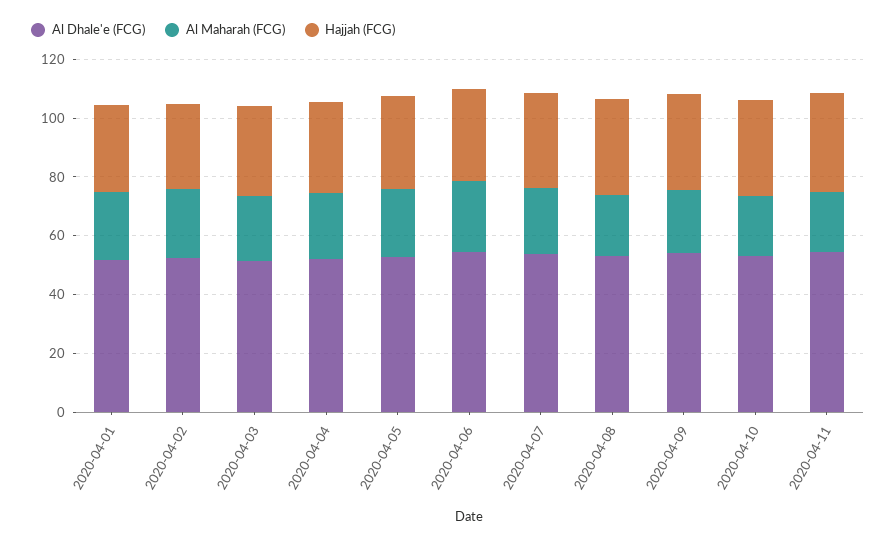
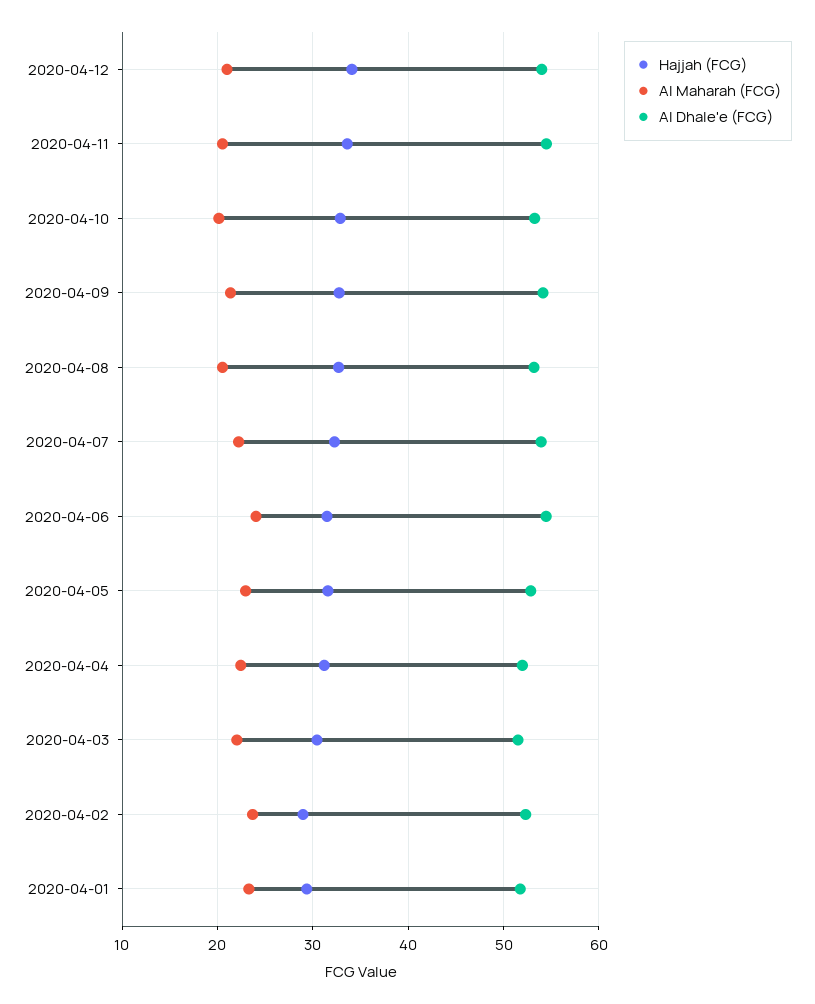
Hajjah (FCG), 2020-04-12: none -> 34
Al Maharah (FCG), 2020-04-12: none -> 21
Al Dhale'e (FCG), 2020-04-12: none -> 54

